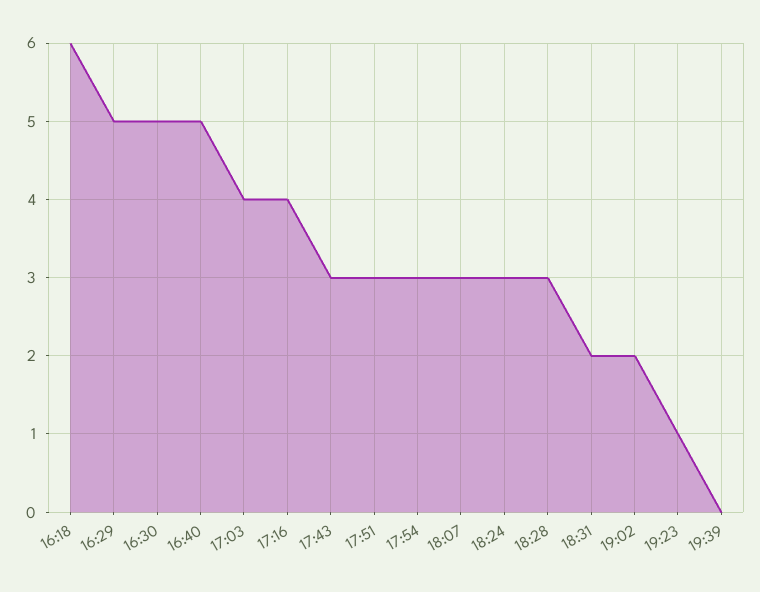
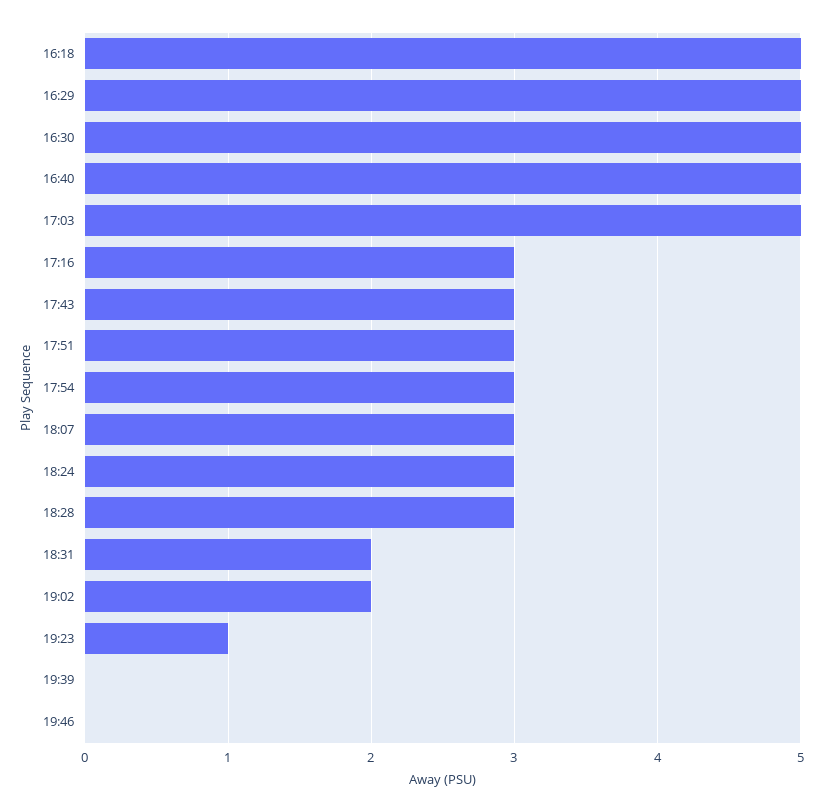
16:18: 6 -> 5
17:03: 4 -> 5
17:16: 4 -> 3
19:46: none -> 0

